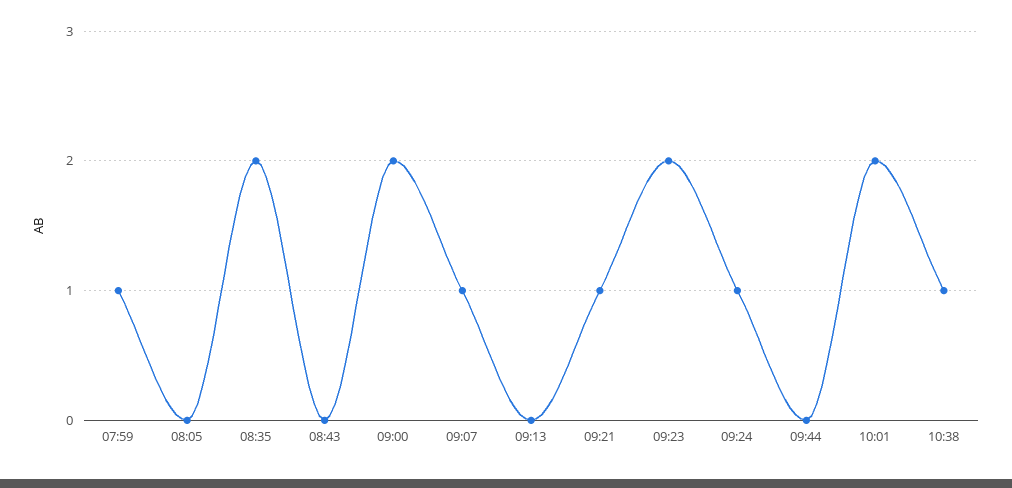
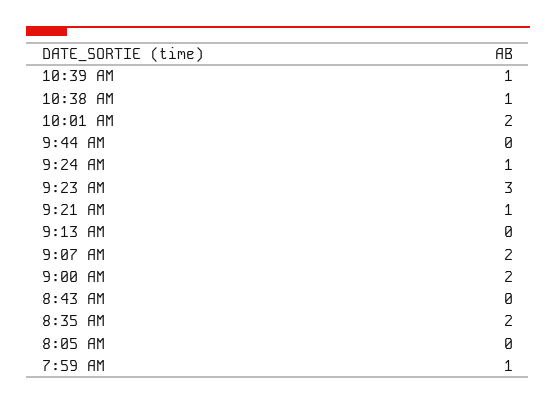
09:07: 1 -> 2
09:23: 2 -> 3
10:39 AM: none -> 1

